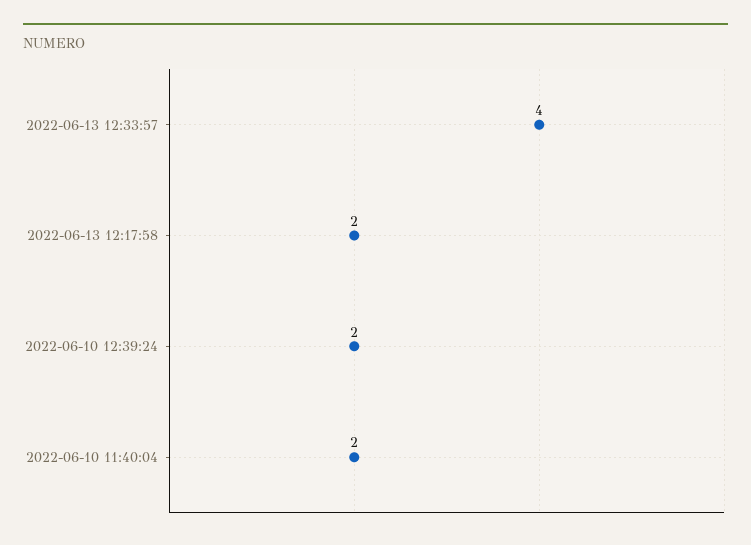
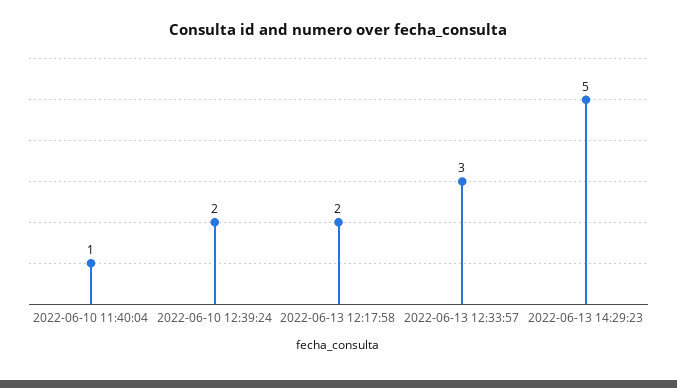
2022-06-13 12:33:57: 4 -> 3
2022-06-10 11:40:04: 2 -> 1
2022-06-13 14:29:23: none -> 5

